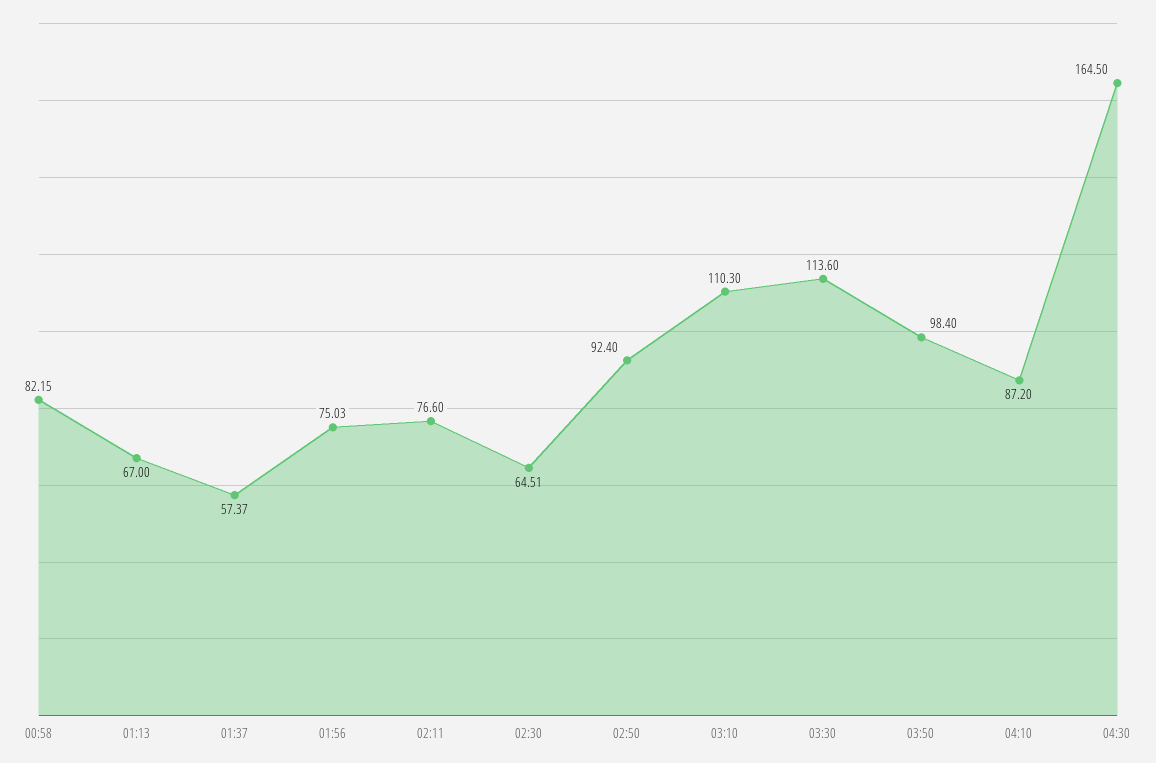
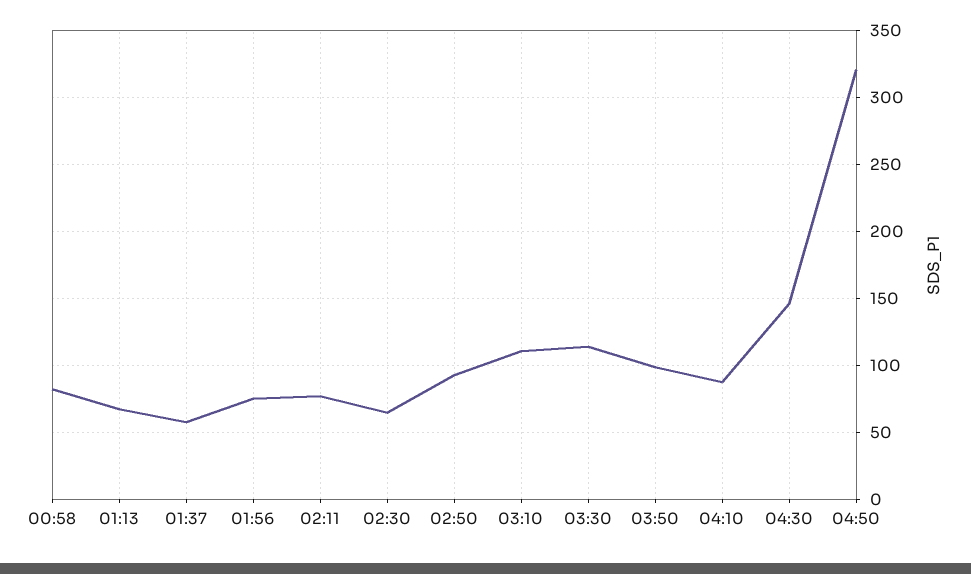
04:30: 164.5 -> 145
04:50: none -> 320

